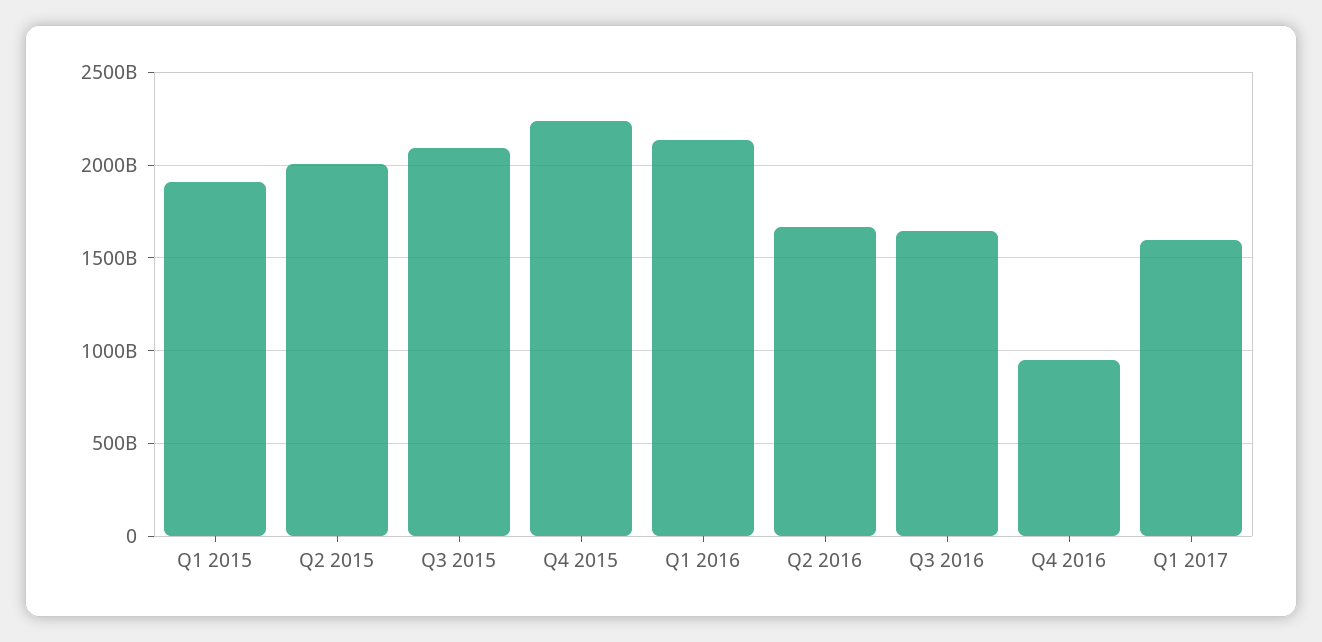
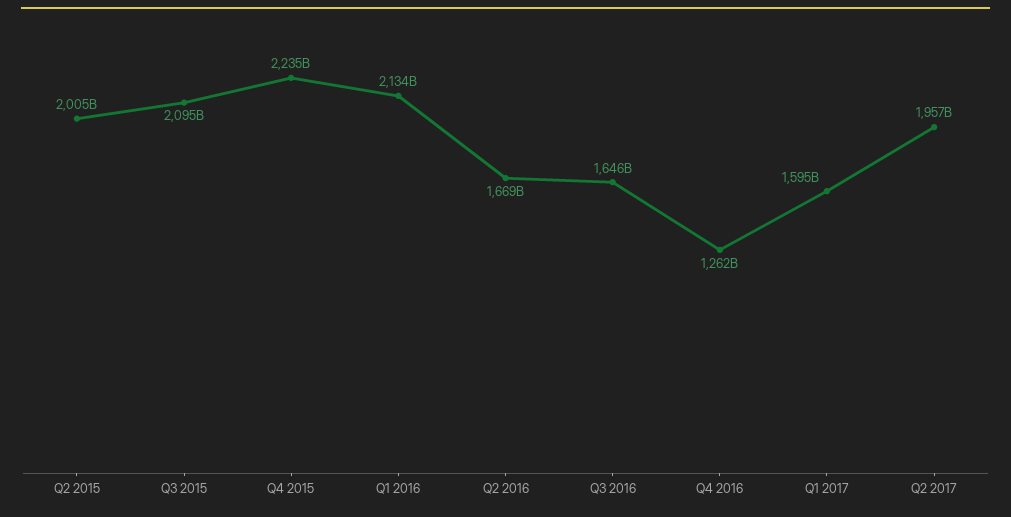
Q1 2015: 1900000000000 -> none
Q4 2016: 950000000000 -> 1262000000000
Q2 2017: none -> 1957000000000

